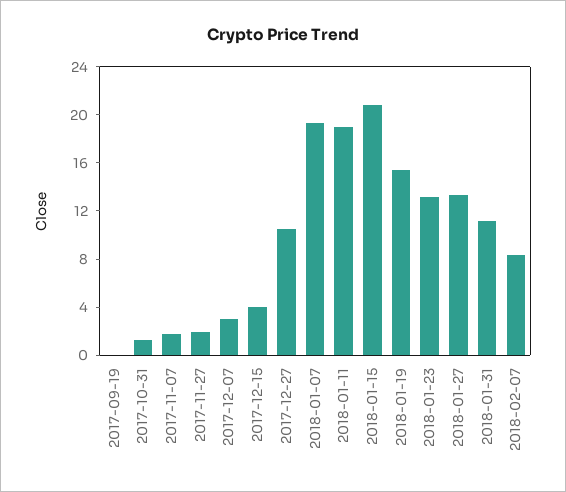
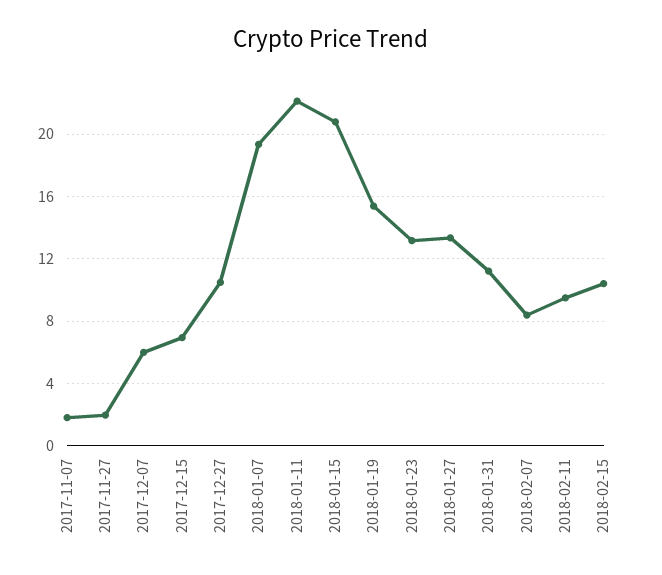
2017-09-19: 0 -> none
2017-10-31: 1 -> none
2017-12-07: 3 -> 6
2017-12-15: 4 -> 7
2018-01-11: 19 -> 22
2018-02-11: none -> 9.5
2018-02-15: none -> 10.5

